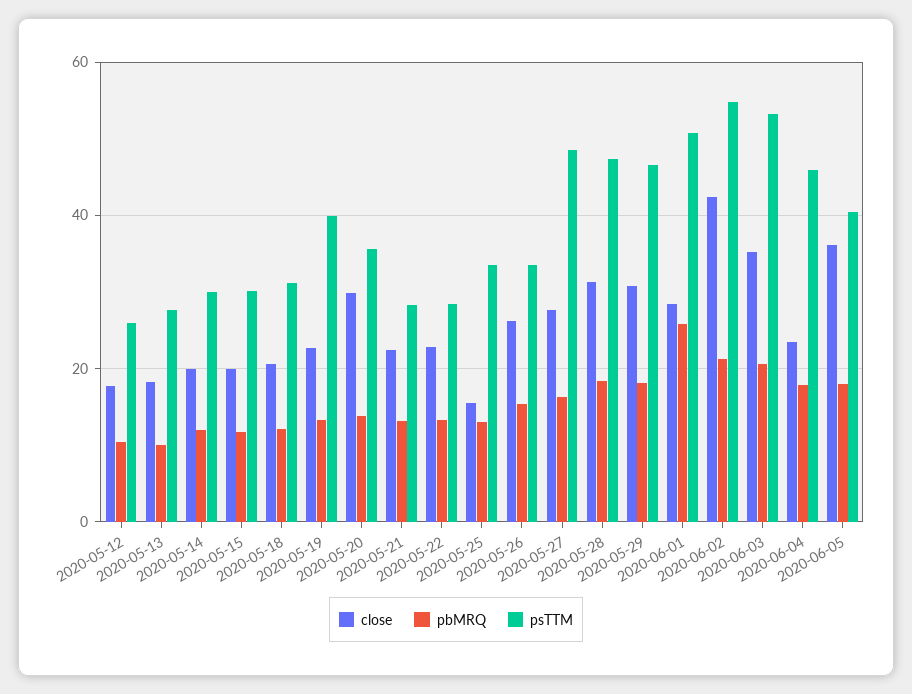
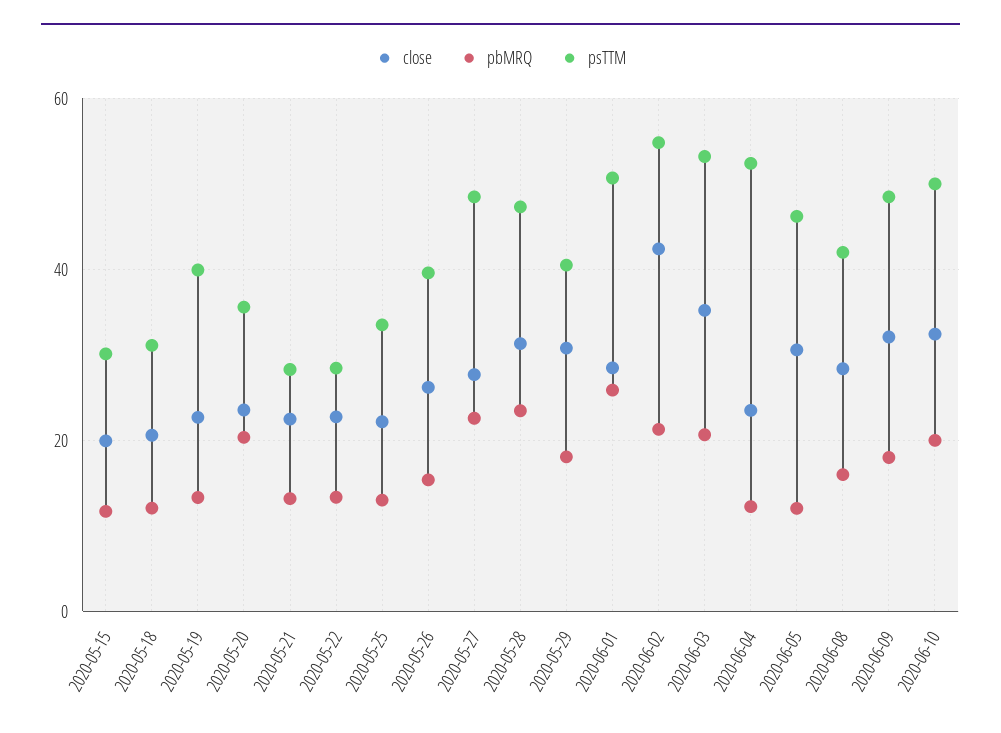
close, 2020-05-12: 18 -> none
pbMRQ, 2020-05-12: 10 -> none
psTTM, 2020-05-12: 26 -> none
close, 2020-05-13: 18 -> none
pbMRQ, 2020-05-13: 10 -> none
psTTM, 2020-05-13: 28 -> none
close, 2020-05-14: 20 -> none
pbMRQ, 2020-05-14: 12 -> none
psTTM, 2020-05-14: 30 -> none
close, 2020-05-20: 30 -> 24
pbMRQ, 2020-05-20: 14 -> 20
close, 2020-05-25: 16 -> 22
psTTM, 2020-05-26: 34 -> 40
pbMRQ, 2020-05-27: 16 -> 22
pbMRQ, 2020-05-28: 18 -> 24
psTTM, 2020-05-29: 46 -> 40
pbMRQ, 2020-06-04: 18 -> 12
psTTM, 2020-06-04: 46 -> 52
close, 2020-06-05: 36 -> 30
pbMRQ, 2020-06-05: 18 -> 12
psTTM, 2020-06-05: 40 -> 46
close, 2020-06-08: none -> 28
pbMRQ, 2020-06-08: none -> 16
psTTM, 2020-06-08: none -> 42
close, 2020-06-09: none -> 32
pbMRQ, 2020-06-09: none -> 18
psTTM, 2020-06-09: none -> 48
close, 2020-06-10: none -> 32
pbMRQ, 2020-06-10: none -> 20
psTTM, 2020-06-10: none -> 50

